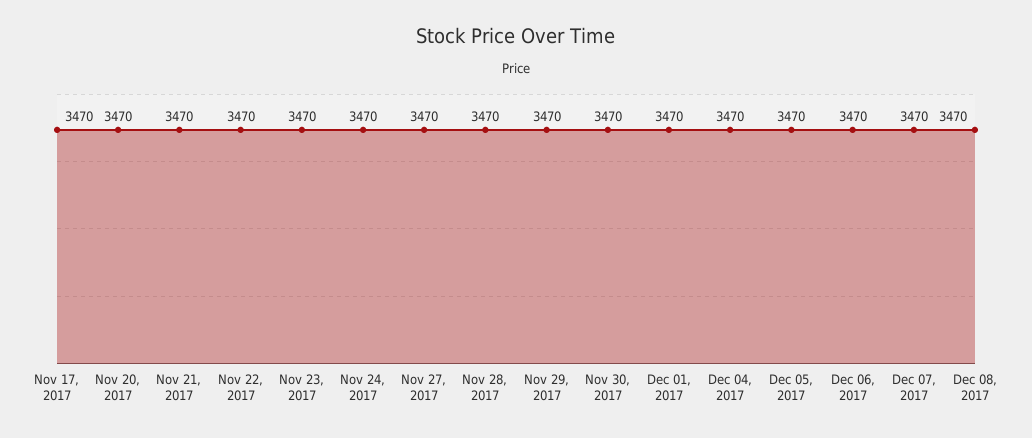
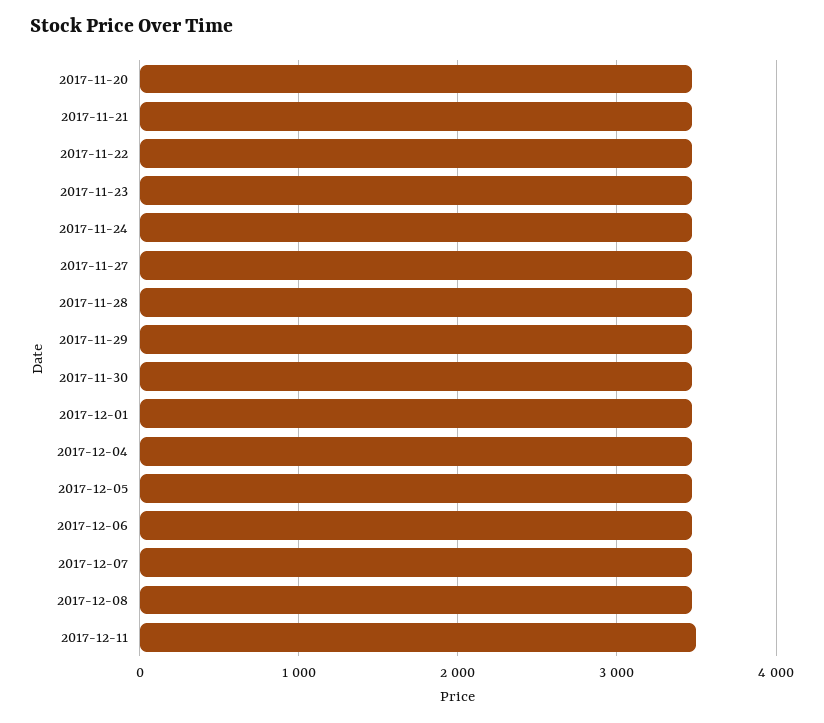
Nov 17, 2017: 3470 -> none
2017-12-11: none -> 3500

